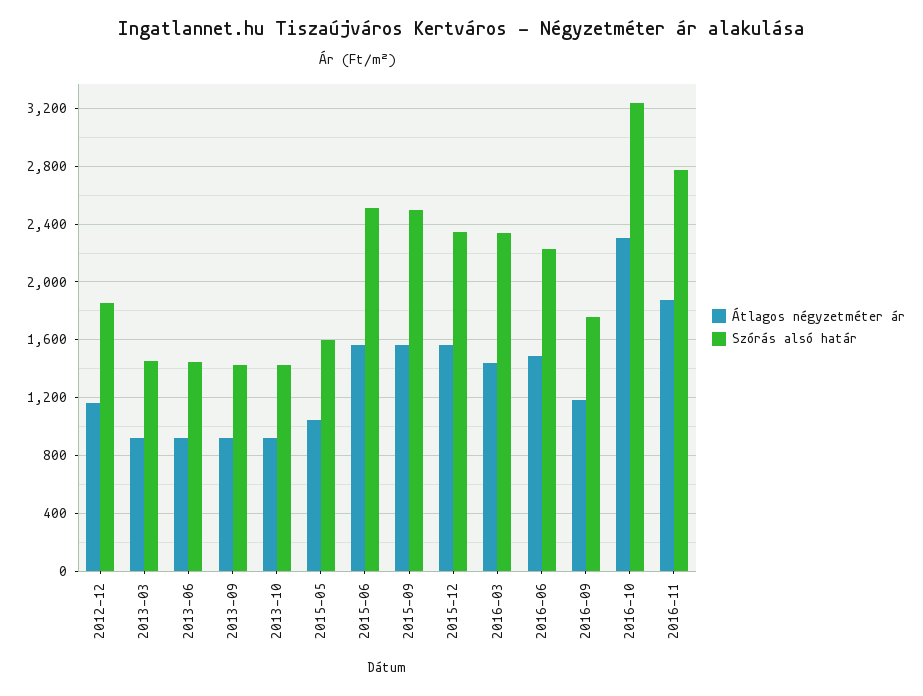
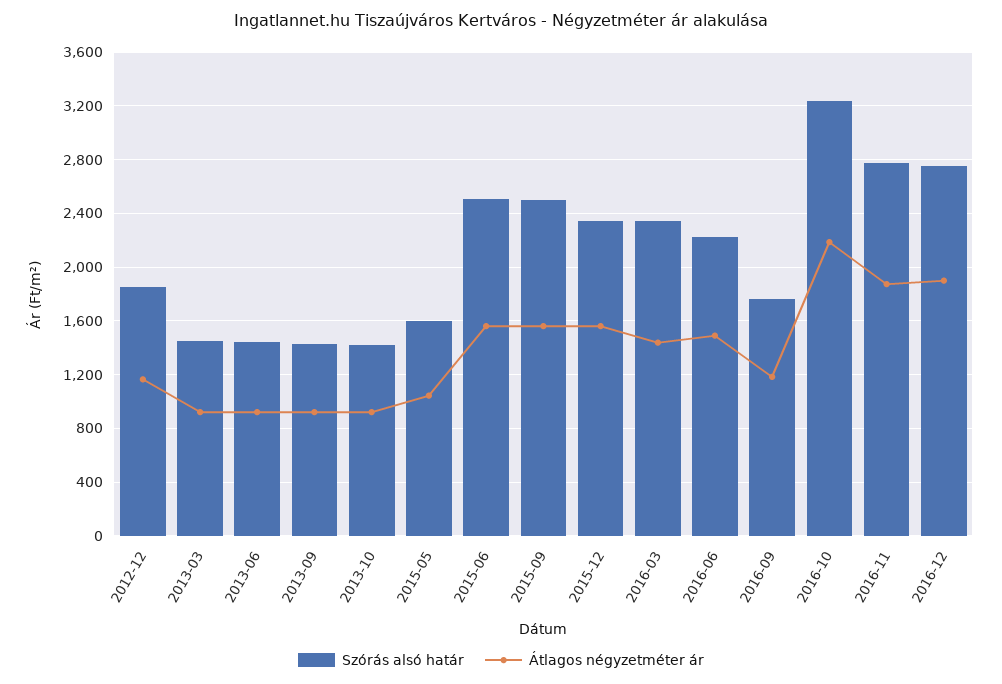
Átlagos négyzetméter ár, 2016-10: 2300 -> 2200
Szórás alsó határ, 2016-12: none -> 2750
Átlagos négyzetméter ár, 2016-12: none -> 1900

